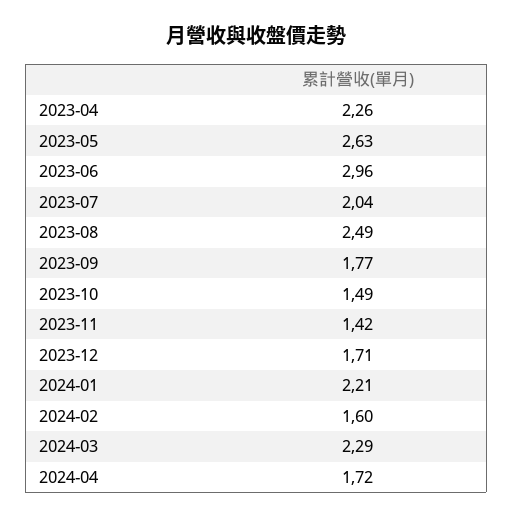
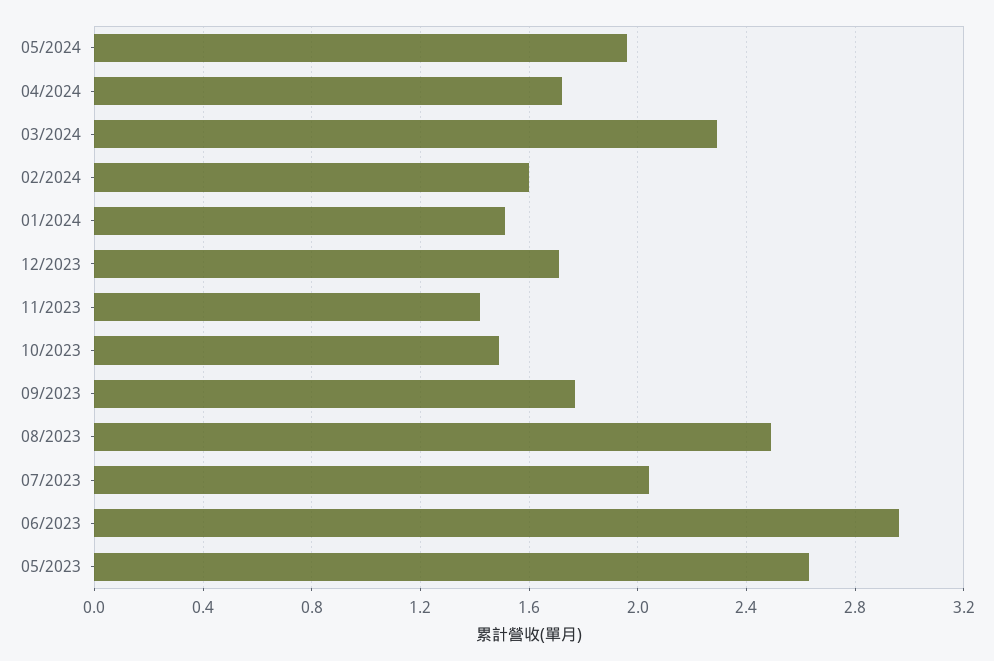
2023-04: 2.26 -> none
2024-01: 2.21 -> 1.5
05/2024: none -> 1.95

